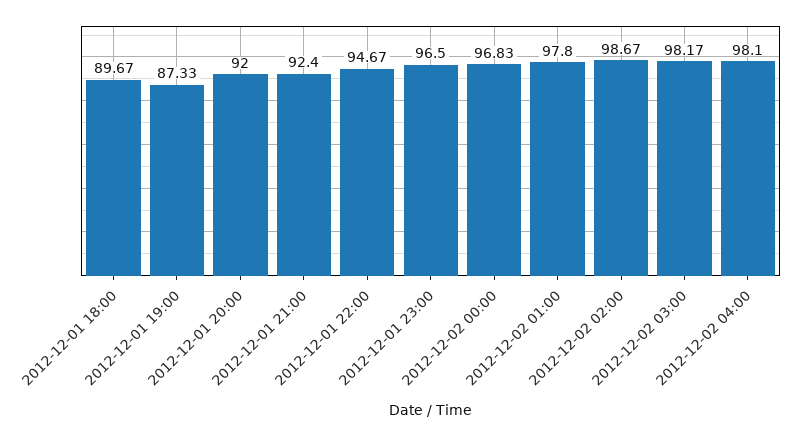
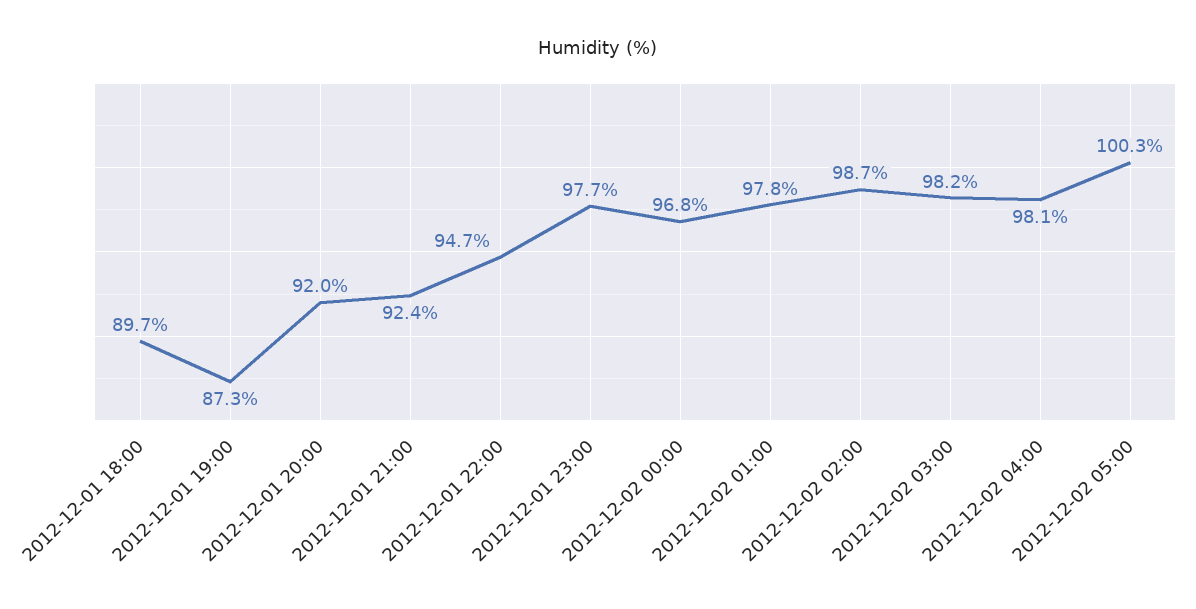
2012-12-01 23:00: 96.5 -> 97.7
2012-12-02 05:00: none -> 100.3

